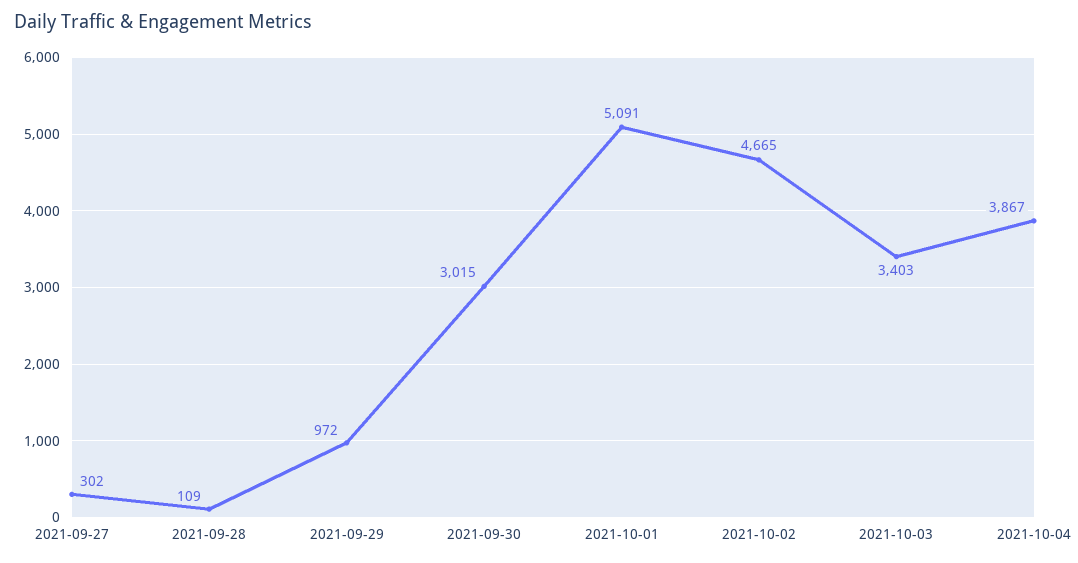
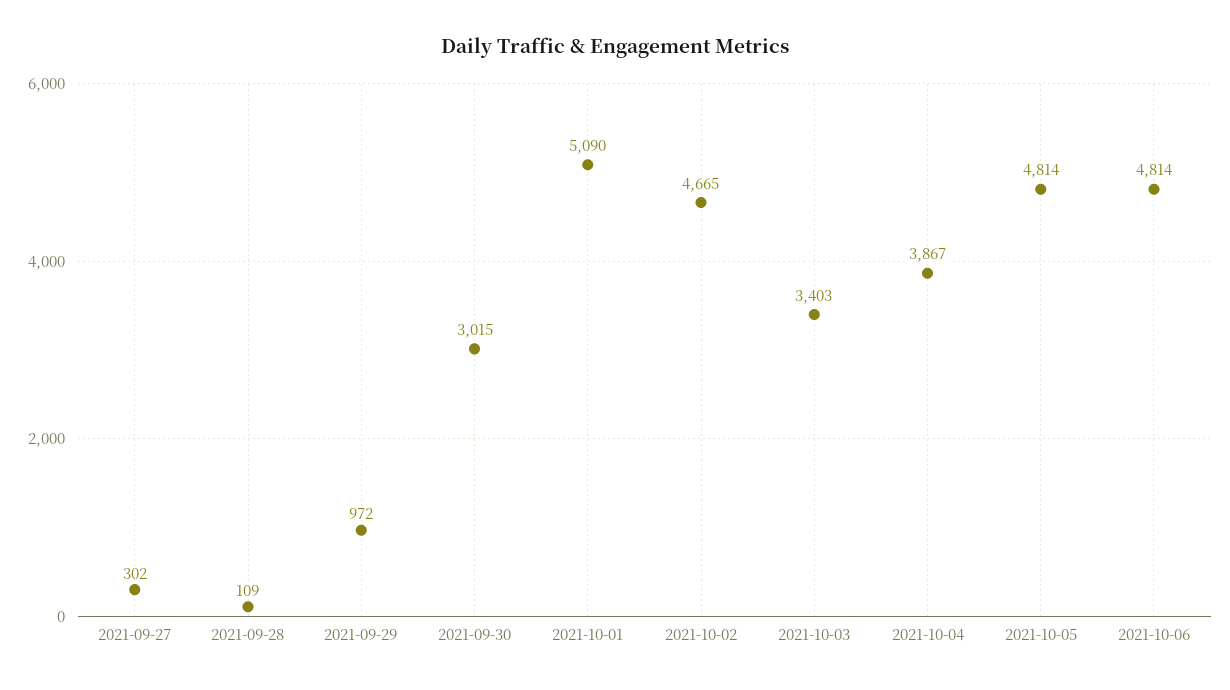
2021-10-01: 5091 -> 5090
2021-10-05: none -> 4814
2021-10-06: none -> 4814

